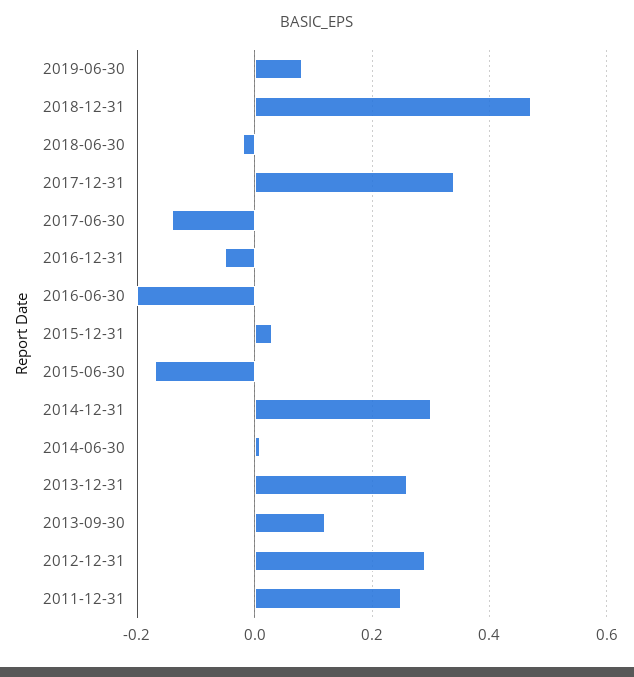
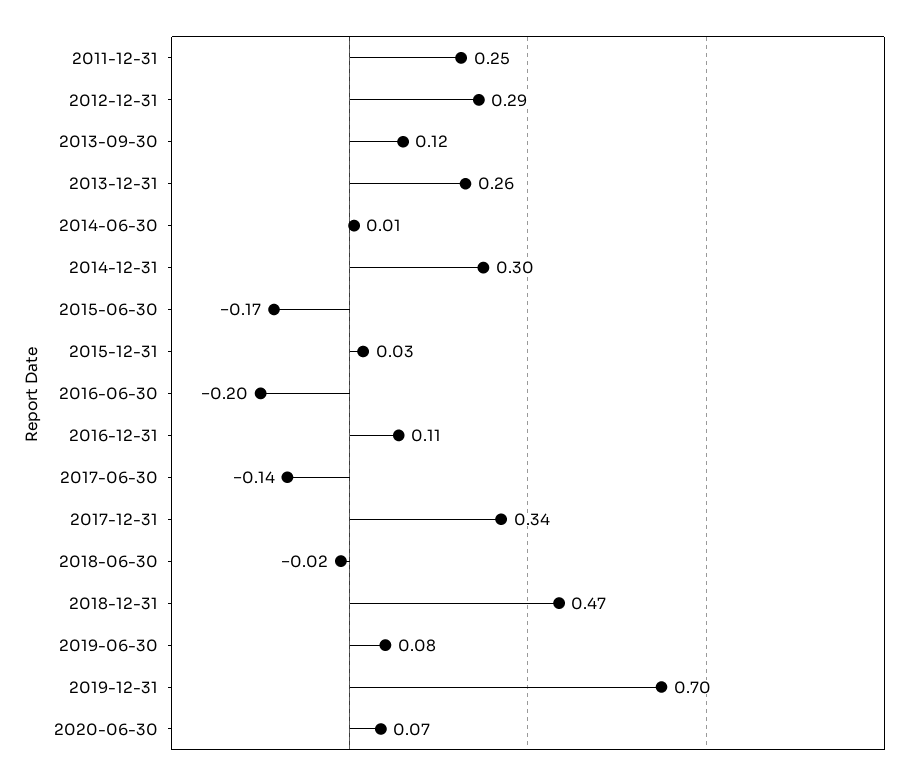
2016-12-31: -0.05 -> 0.11
2019-12-31: none -> 0.7
2020-06-30: none -> 0.07

